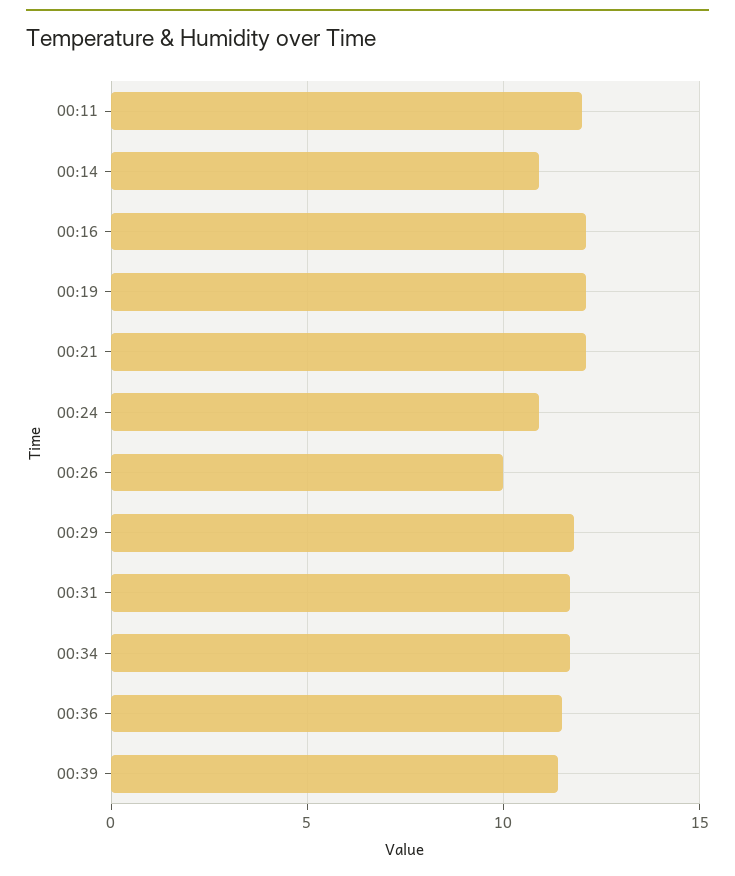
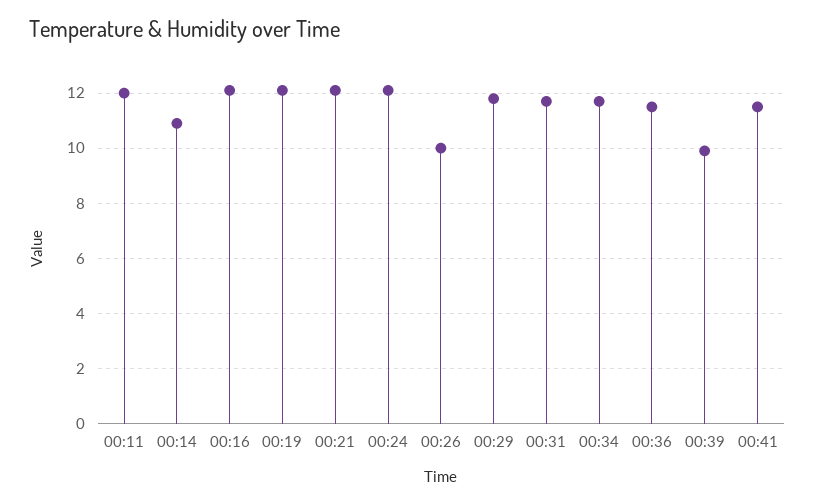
00:24: 11 -> 12
00:39: 11.5 -> 10
00:41: none -> 11.5

